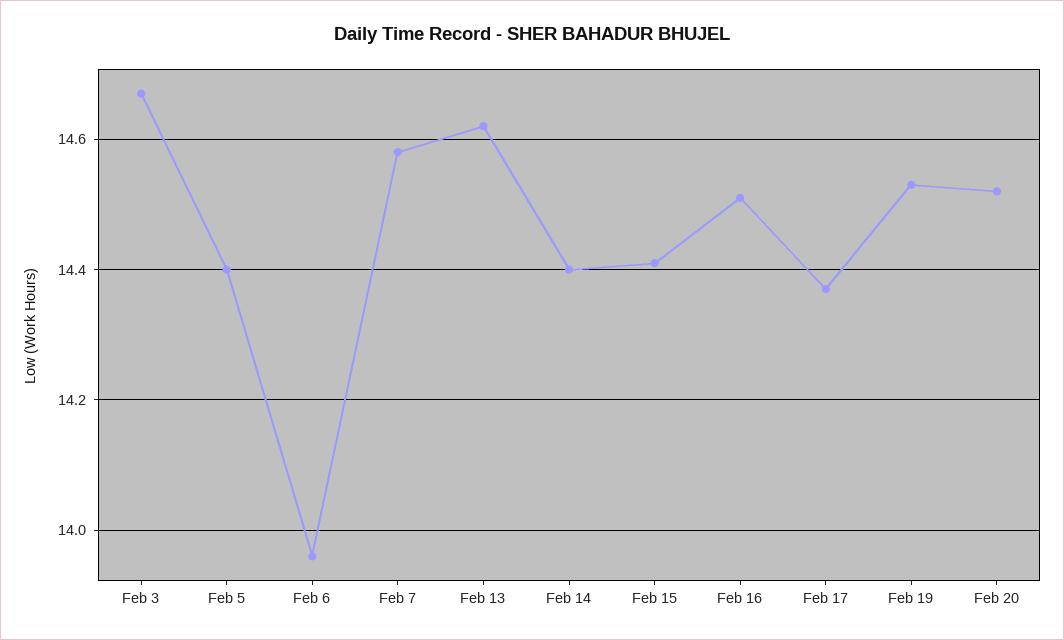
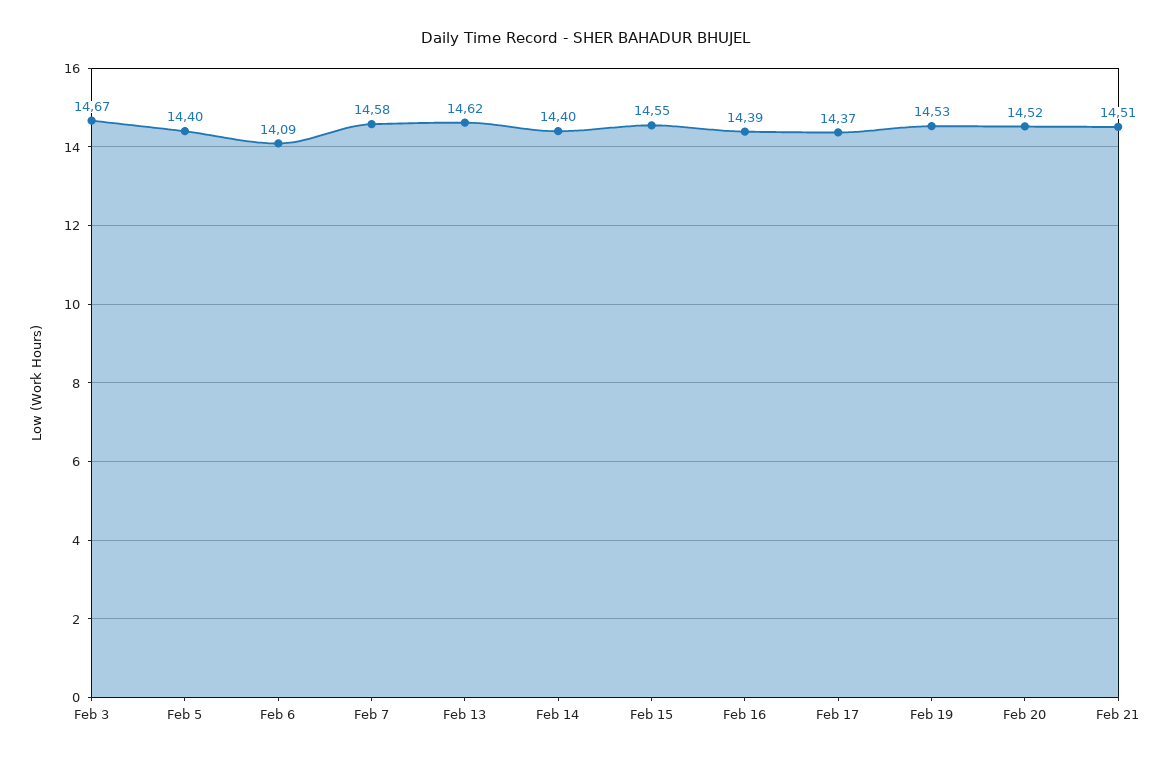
Feb 6: 13.95 -> 14.09
Feb 15: 14.4 -> 14.55
Feb 16: 14.5 -> 14.39
Feb 21: none -> 14.51

